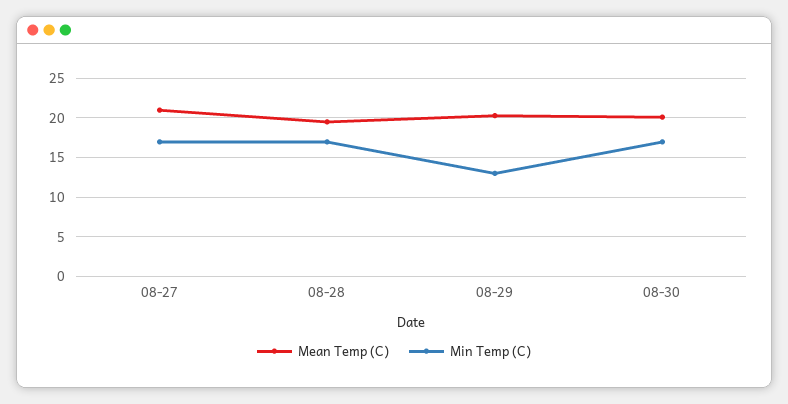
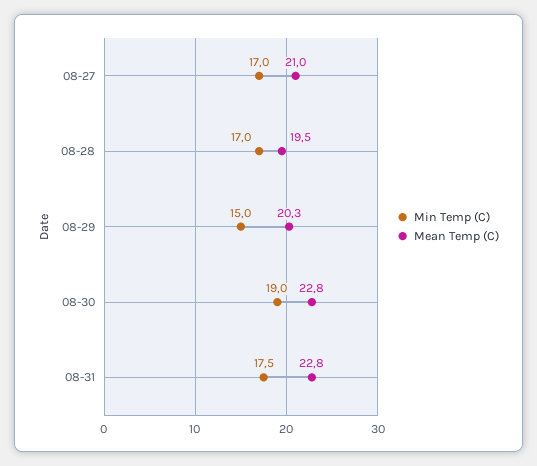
Min Temp (C), 08-29: 13 -> 15
Mean Temp (C), 08-30: 20 -> 22.8
Min Temp (C), 08-30: 17 -> 19
Min Temp (C), 08-31: none -> 17.5
Mean Temp (C), 08-31: none -> 22.8

